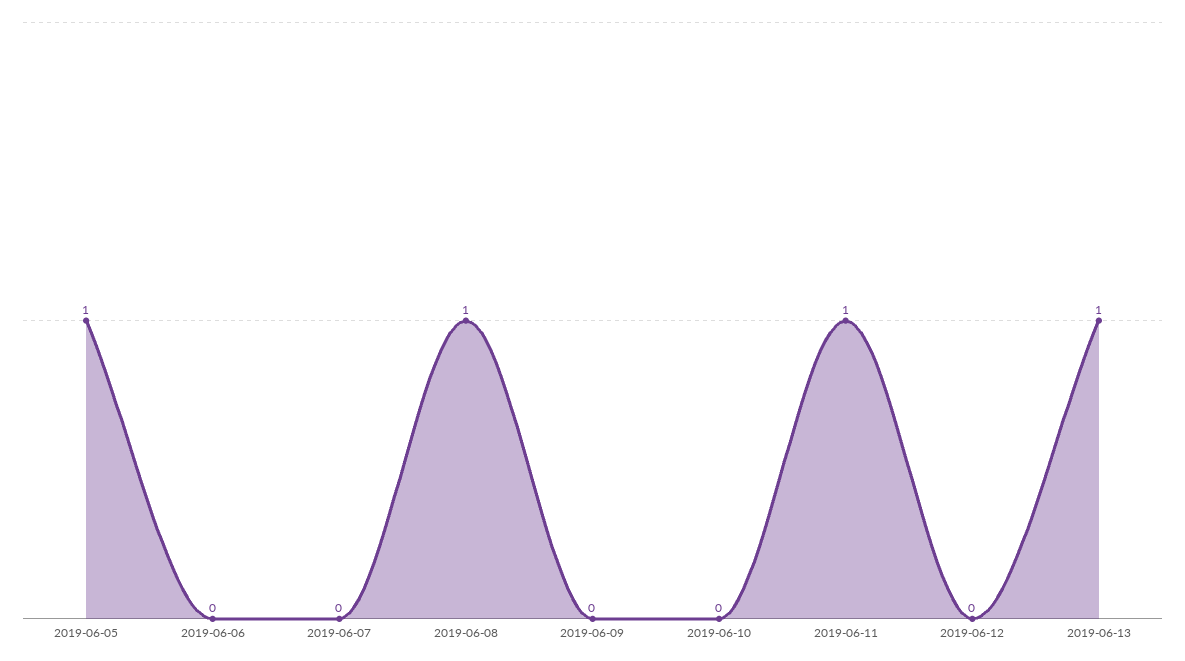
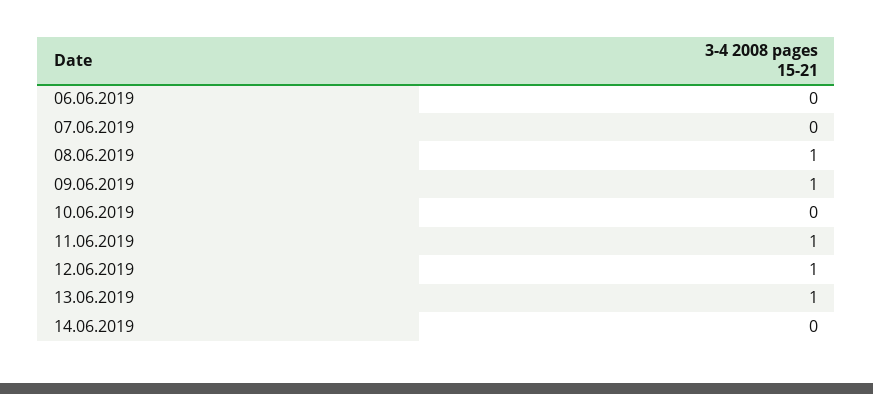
2019-06-05: 1 -> none
2019-06-09: 0 -> 1
2019-06-12: 0 -> 1
14.06.2019: none -> 0

